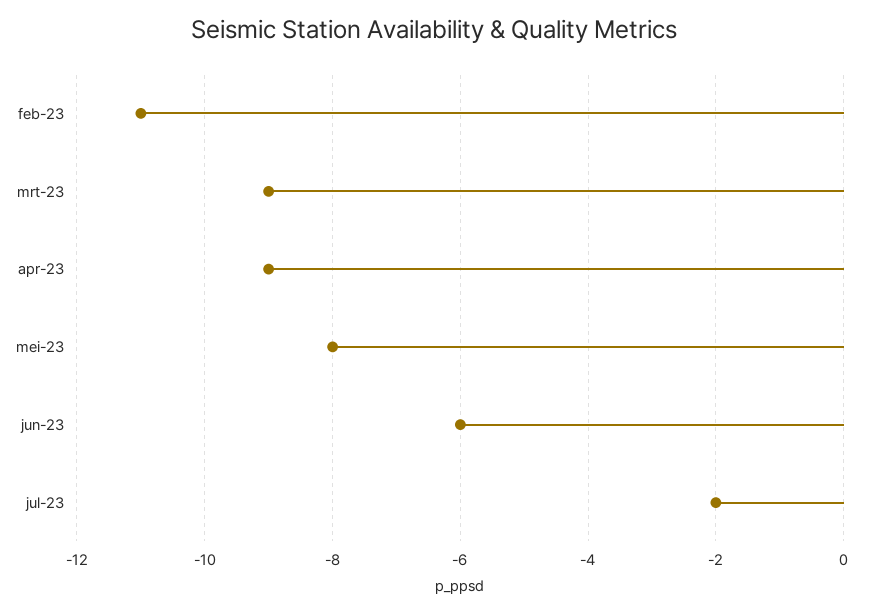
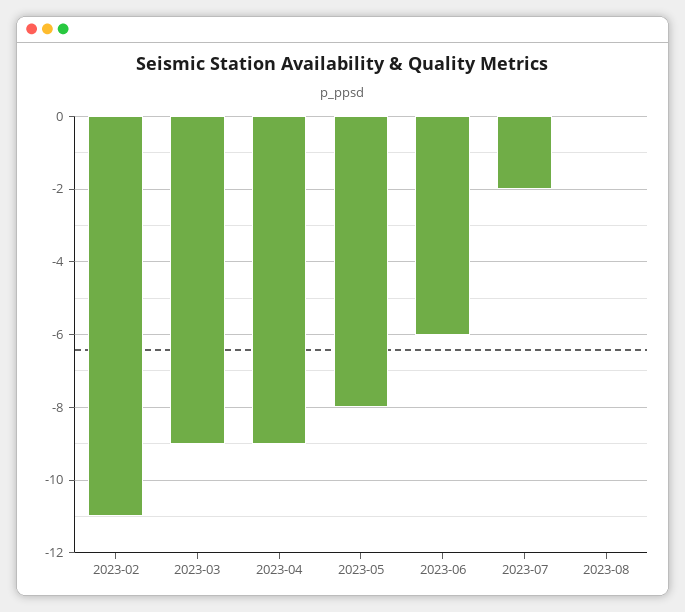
2023-08: none -> 0

